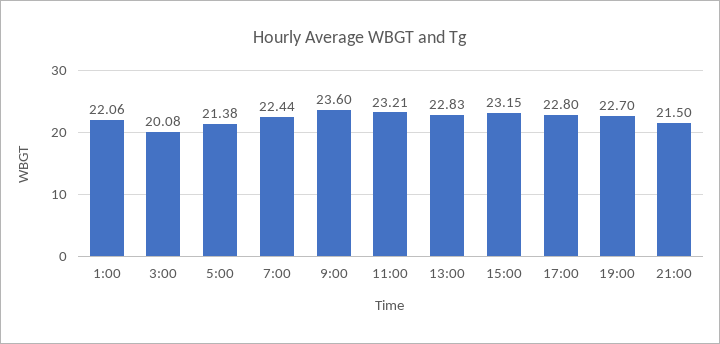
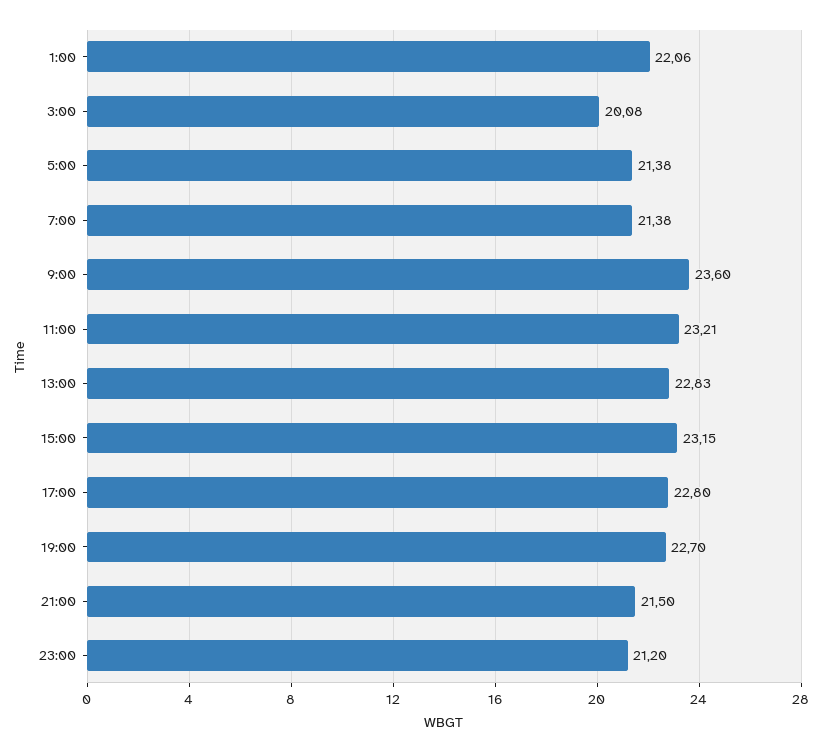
7:00: 22.44 -> 21.38
23:00: none -> 21.2

